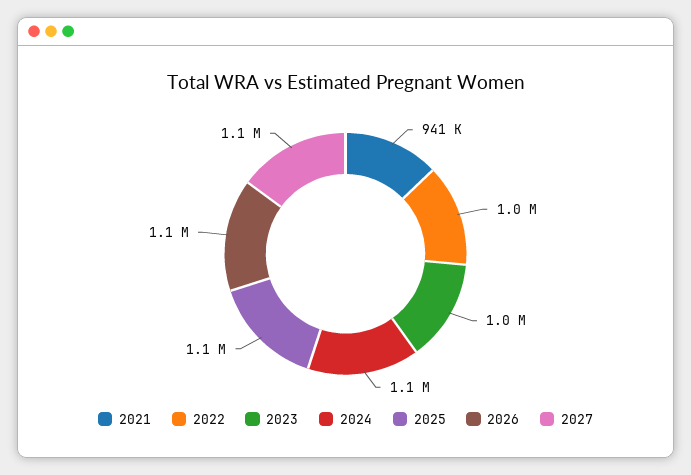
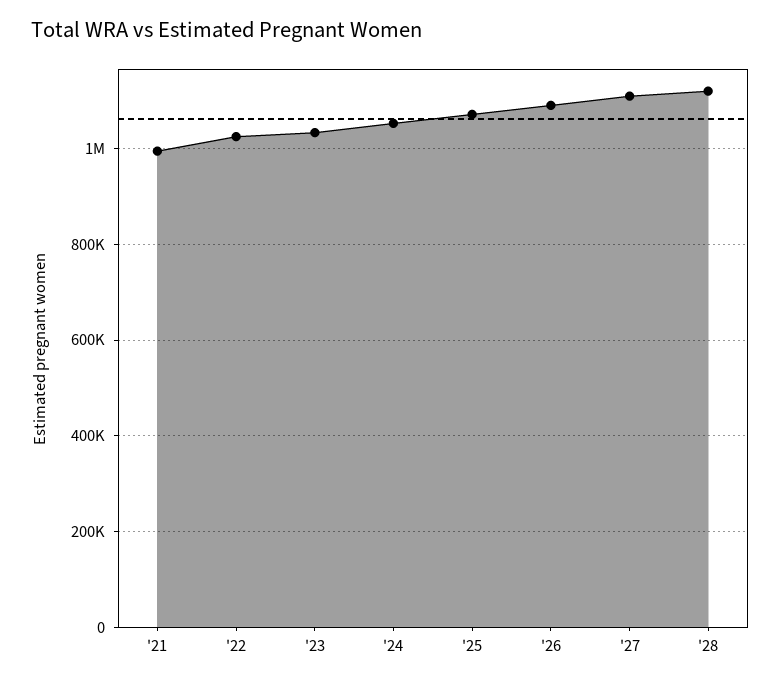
2021: 941000 -> 1000000
'28: none -> 1120000

